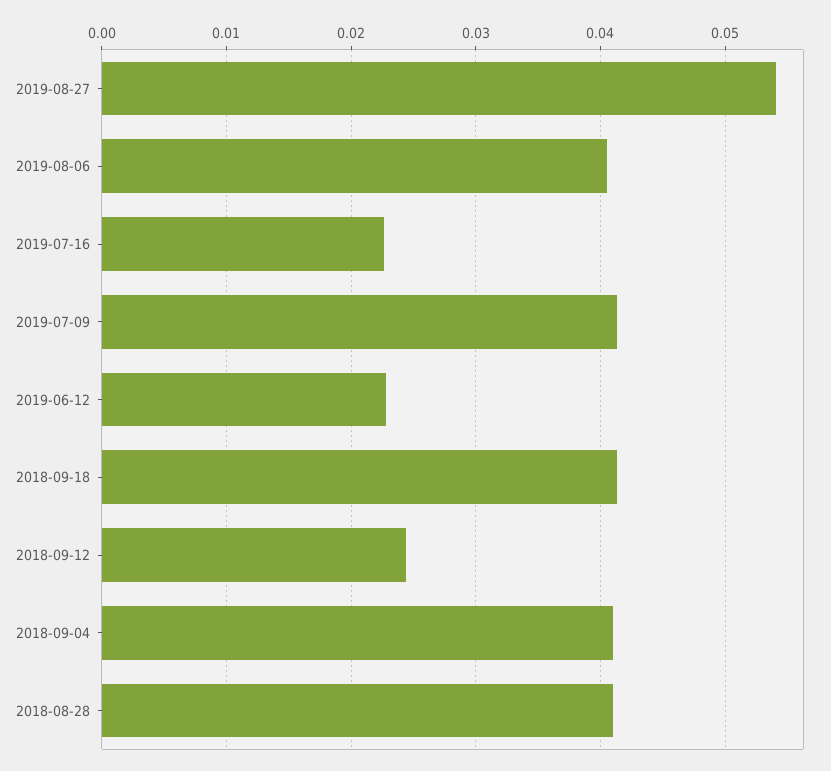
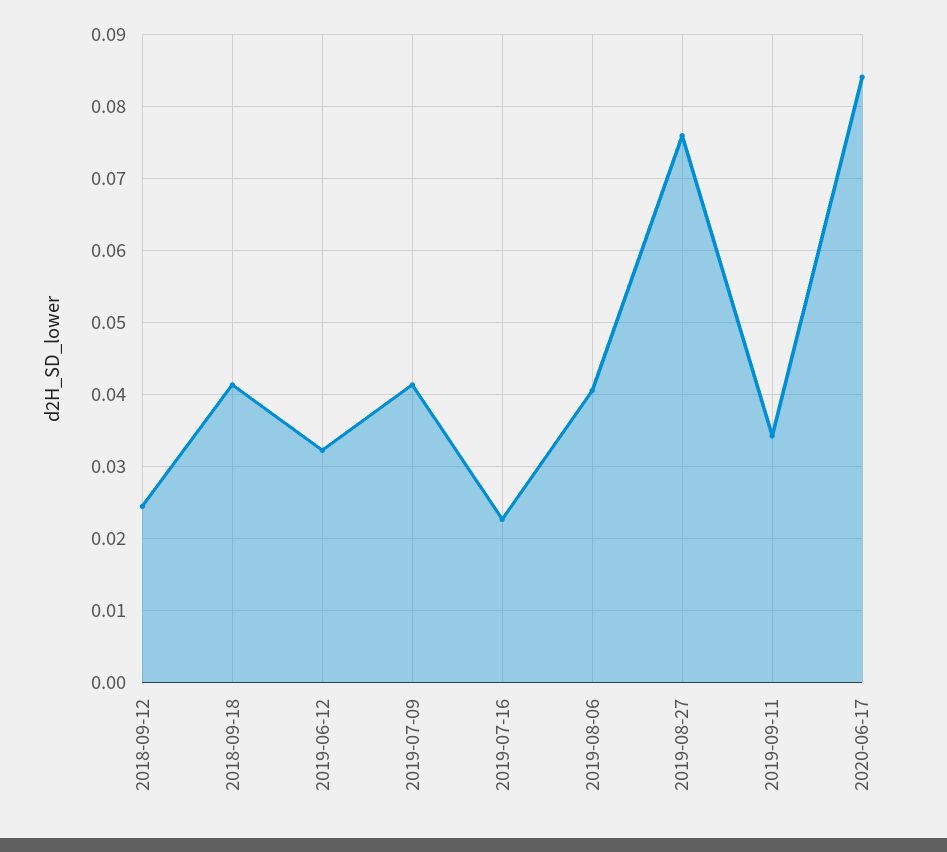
2019-08-27: 0.054 -> 0.076
2019-06-12: 0.023 -> 0.032
2018-09-04: 0.041 -> none
2018-08-28: 0.041 -> none
2019-09-11: none -> 0.034
2020-06-17: none -> 0.084

